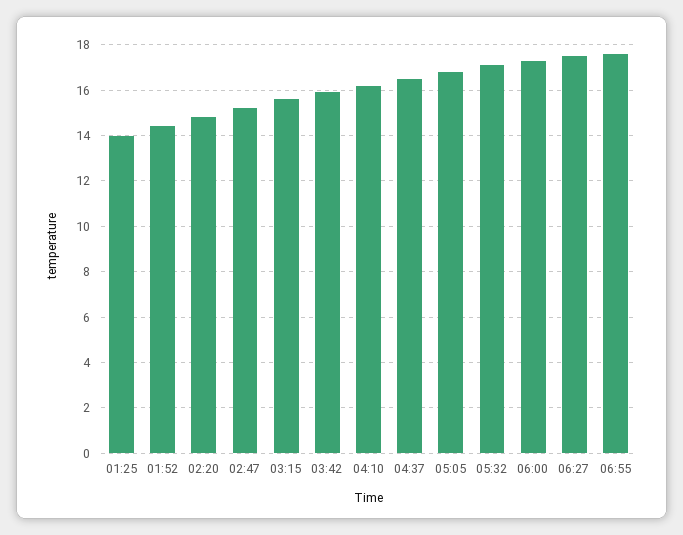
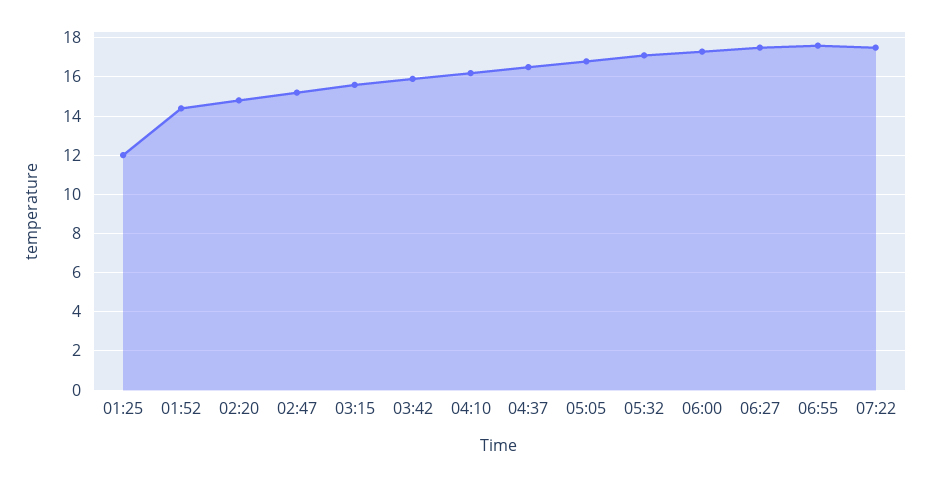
01:25: 14 -> 12
07:22: none -> 17.5

